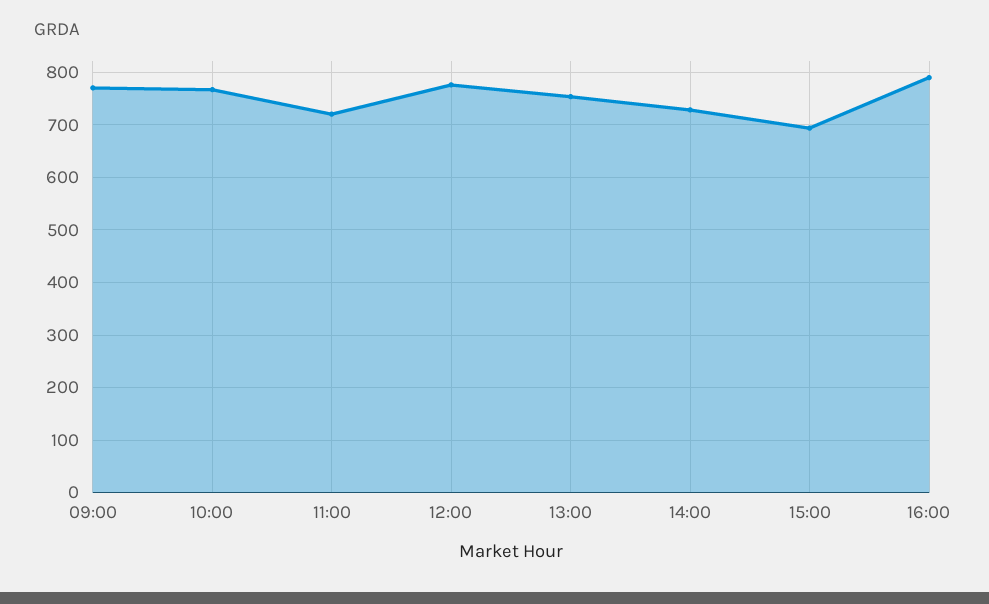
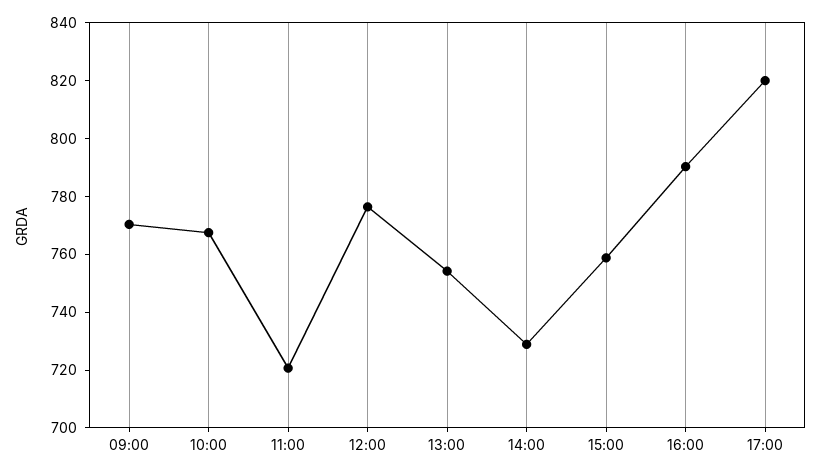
15:00: 700 -> 760
17:00: none -> 820

